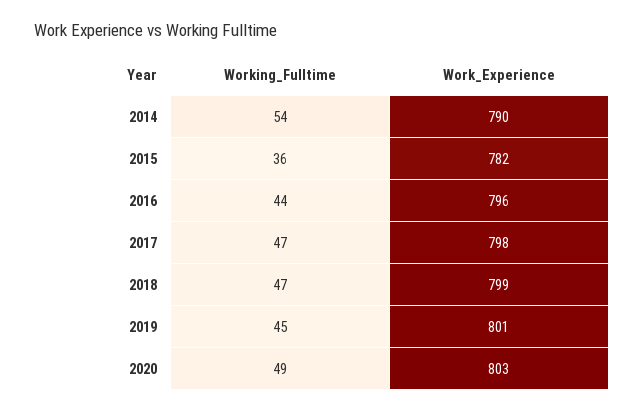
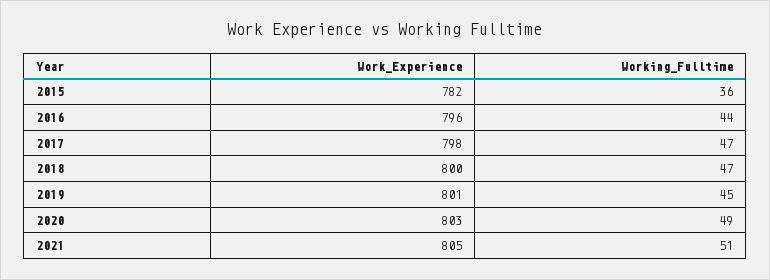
Working_Fulltime, 2014: 54 -> none
Work_Experience, 2014: 790 -> none
Work_Experience, 2018: 799 -> 800
Work_Experience, 2021: none -> 805
Working_Fulltime, 2021: none -> 51

